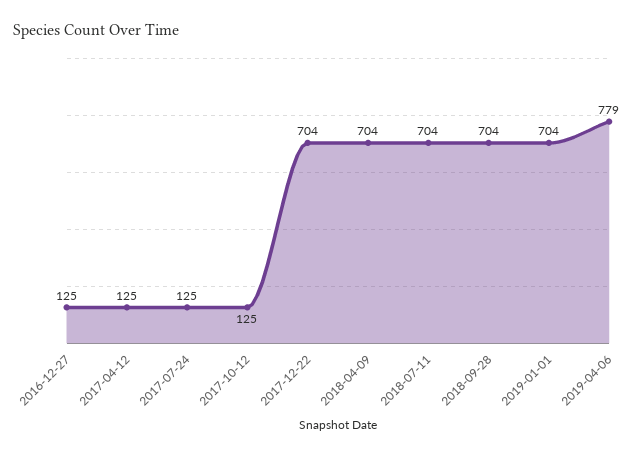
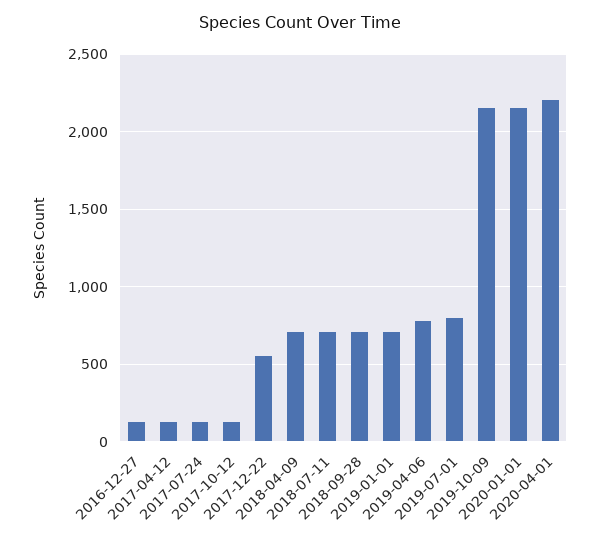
2017-12-22: 704 -> 550
2019-07-01: none -> 800
2019-10-09: none -> 2150
2020-01-01: none -> 2150
2020-04-01: none -> 2200

